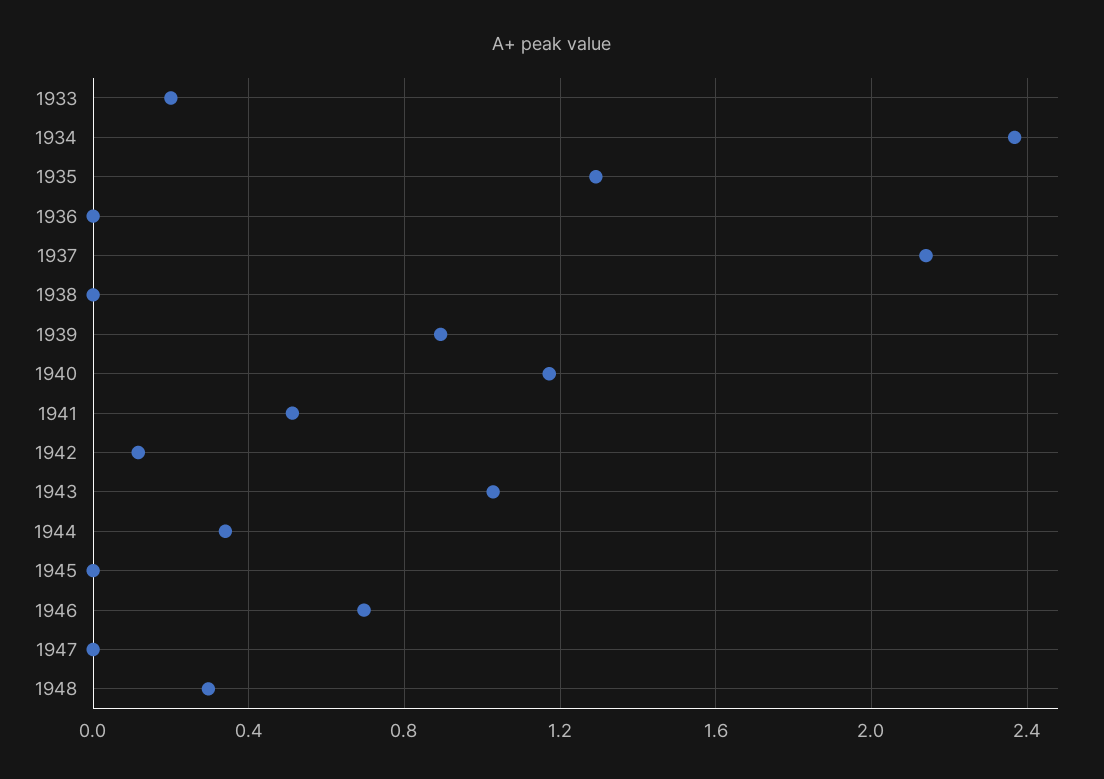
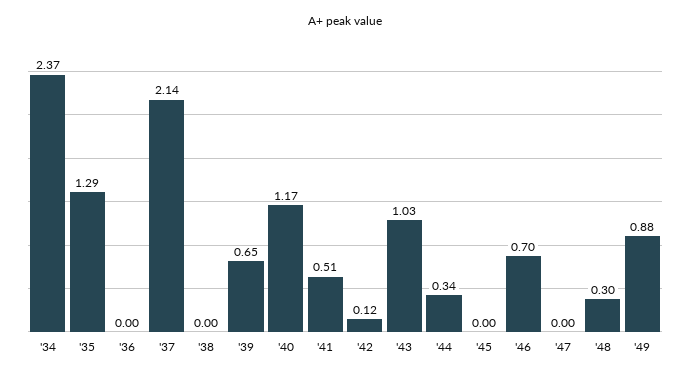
1933: 0.2 -> none
1939: 0.9 -> 0.65
'49: none -> 0.88

